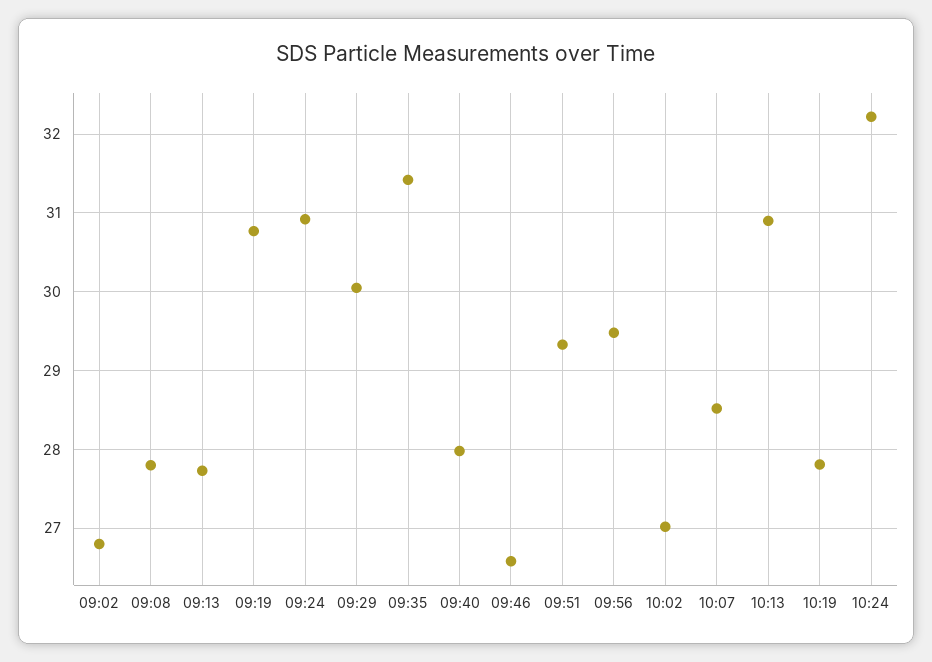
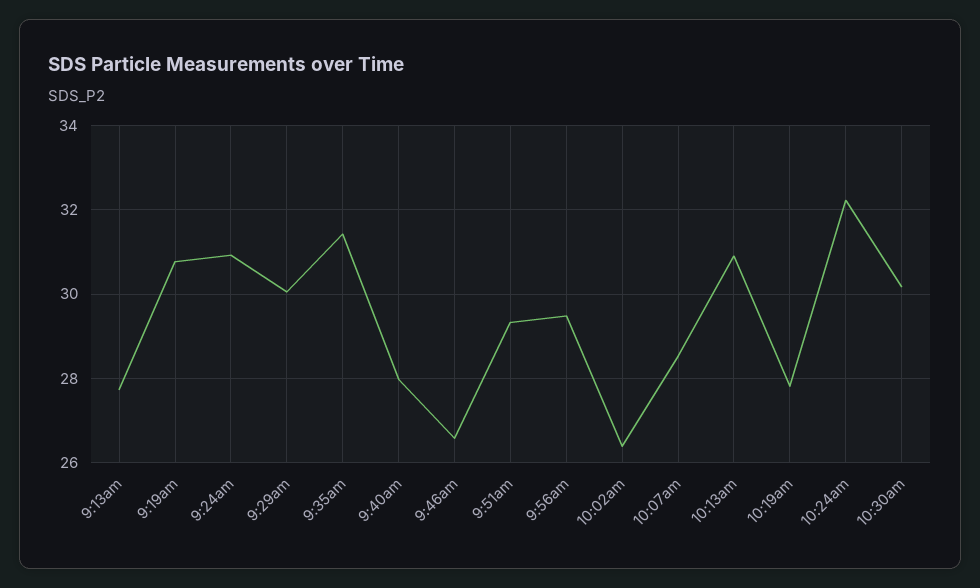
09:02: 26.8 -> none
09:08: 27.8 -> none
10:02: 27 -> 26.4
10:30am: none -> 30.2

